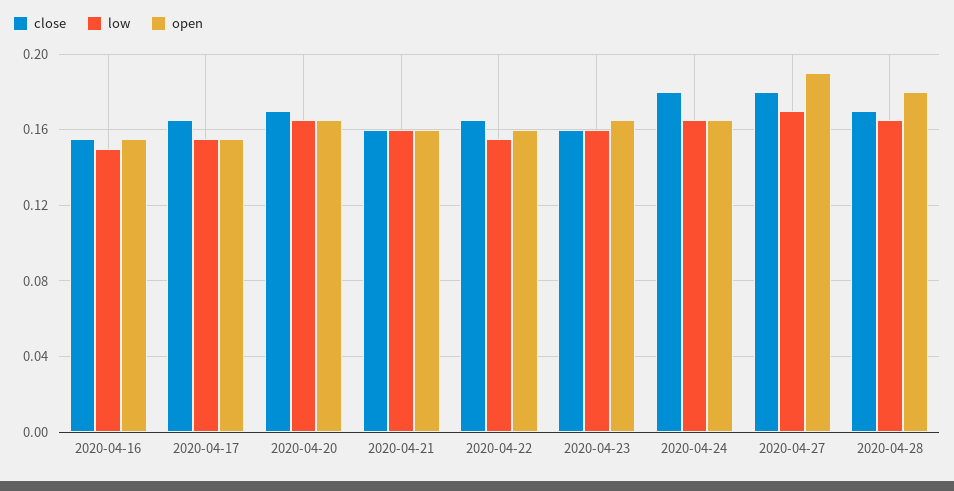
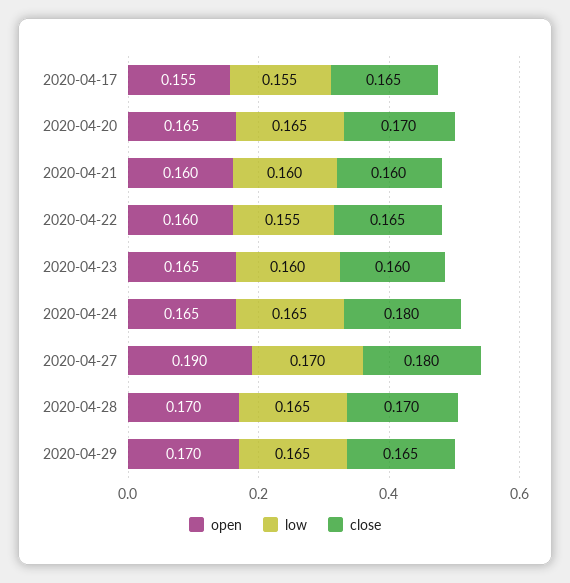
close, 2020-04-16: 0.155 -> none
low, 2020-04-16: 0.15 -> none
open, 2020-04-16: 0.155 -> none
open, 2020-04-28: 0.18 -> 0.17
open, 2020-04-29: none -> 0.17
low, 2020-04-29: none -> 0.165
close, 2020-04-29: none -> 0.165

